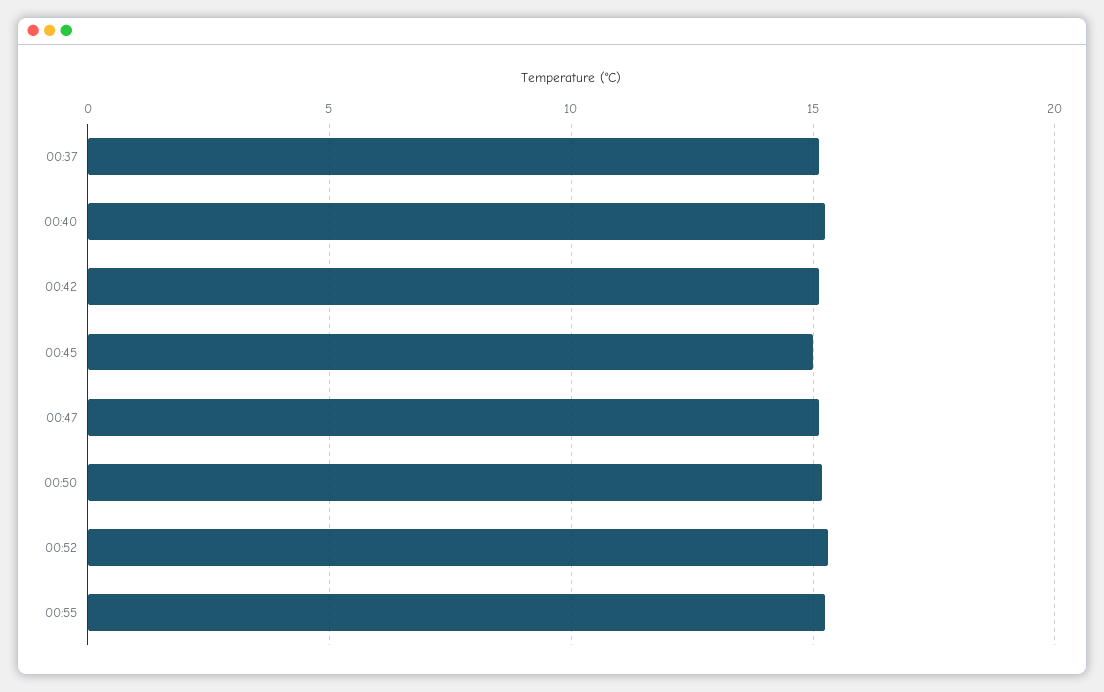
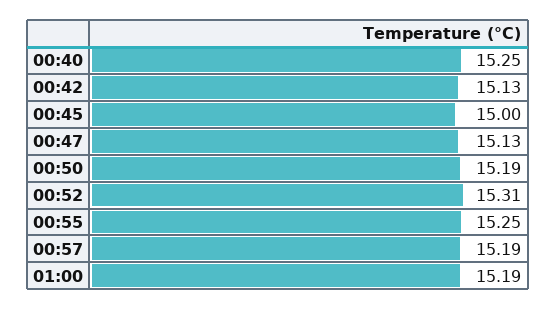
00:37: 15 -> none
00:57: none -> 15.19
01:00: none -> 15.19

